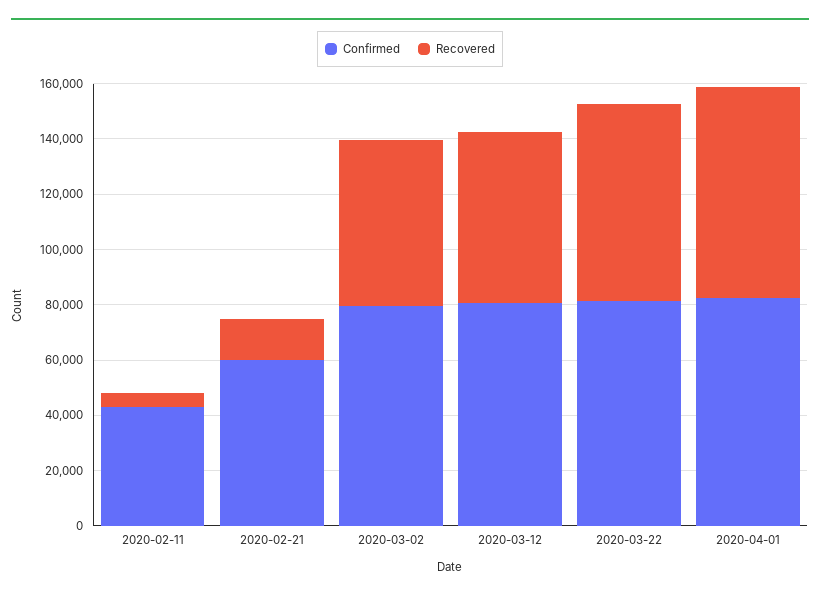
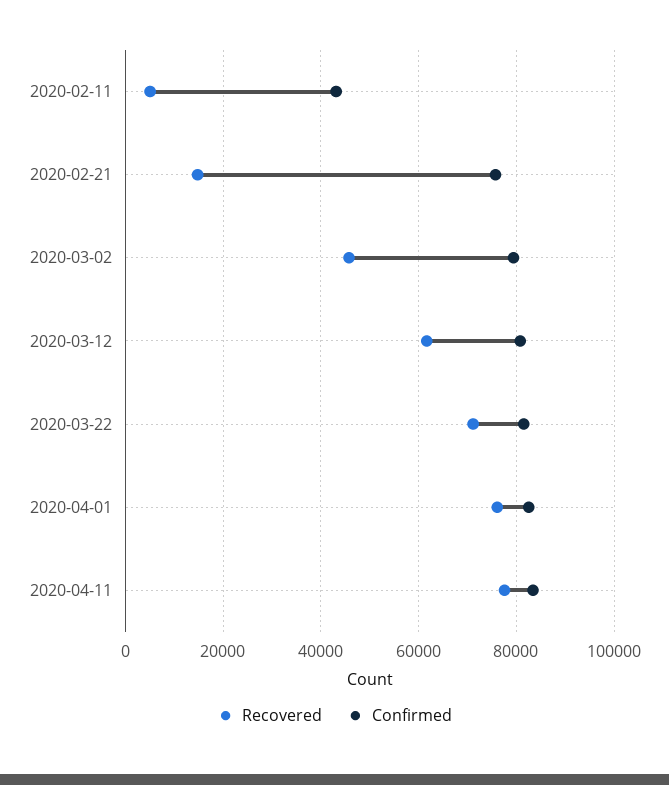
Confirmed, 2020-02-21: 60000 -> 76000
Recovered, 2020-03-02: 60000 -> 46000
Recovered, 2020-04-11: none -> 78000
Confirmed, 2020-04-11: none -> 84000

